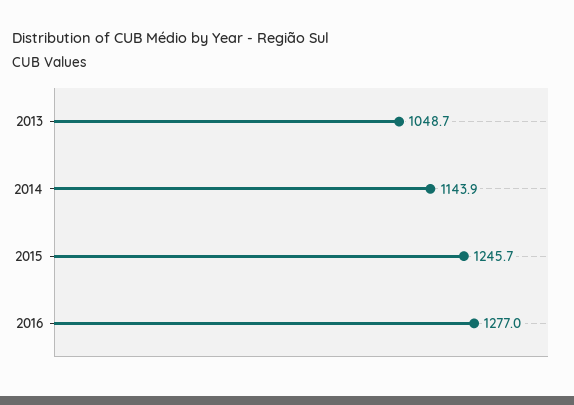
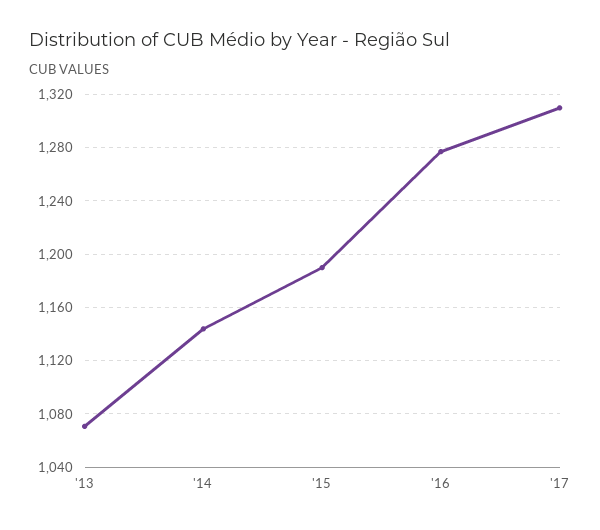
2013: 1048.7 -> 1070
2015: 1245.7 -> 1190
'17: none -> 1310

